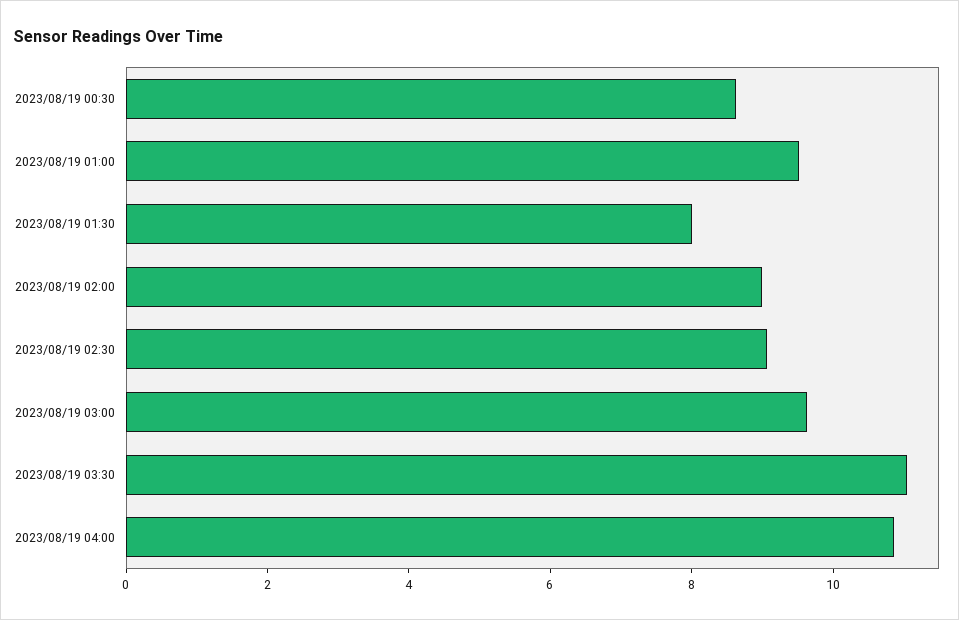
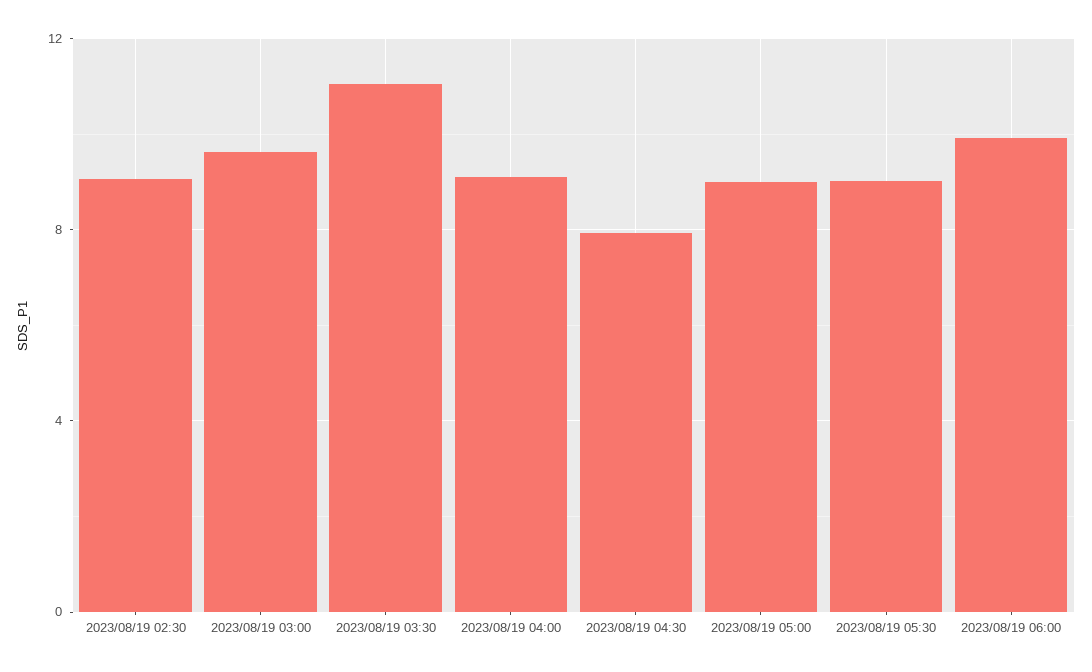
2023/08/19 00:30: 8.5 -> none
2023/08/19 01:00: 9.5 -> none
2023/08/19 01:30: 8 -> none
2023/08/19 02:00: 9 -> none
2023/08/19 04:00: 11 -> 9
2023/08/19 04:30: none -> 8
2023/08/19 05:00: none -> 9
2023/08/19 05:30: none -> 9
2023/08/19 06:00: none -> 10

